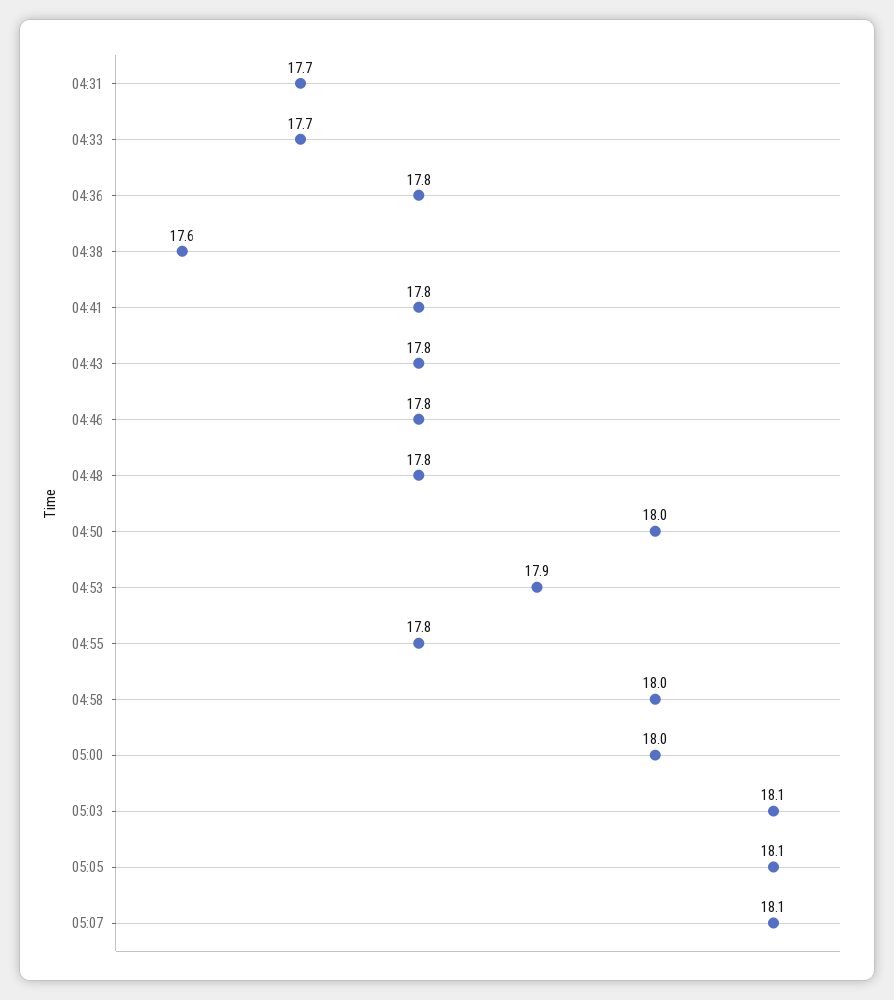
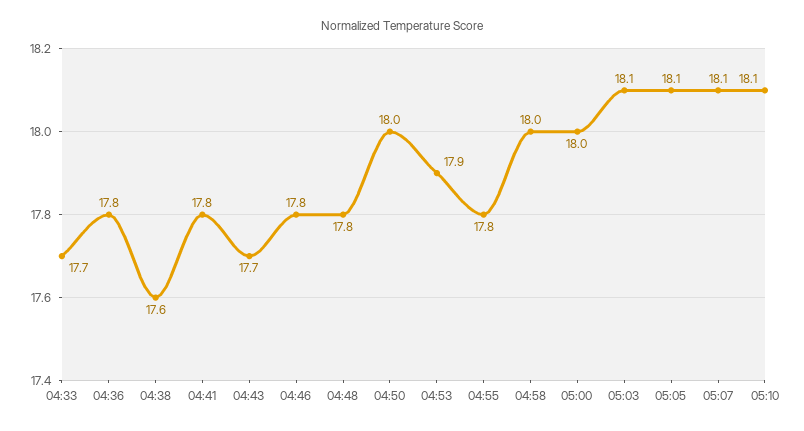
04:31: 17.7 -> none
04:43: 17.8 -> 17.7
05:10: none -> 18.1

